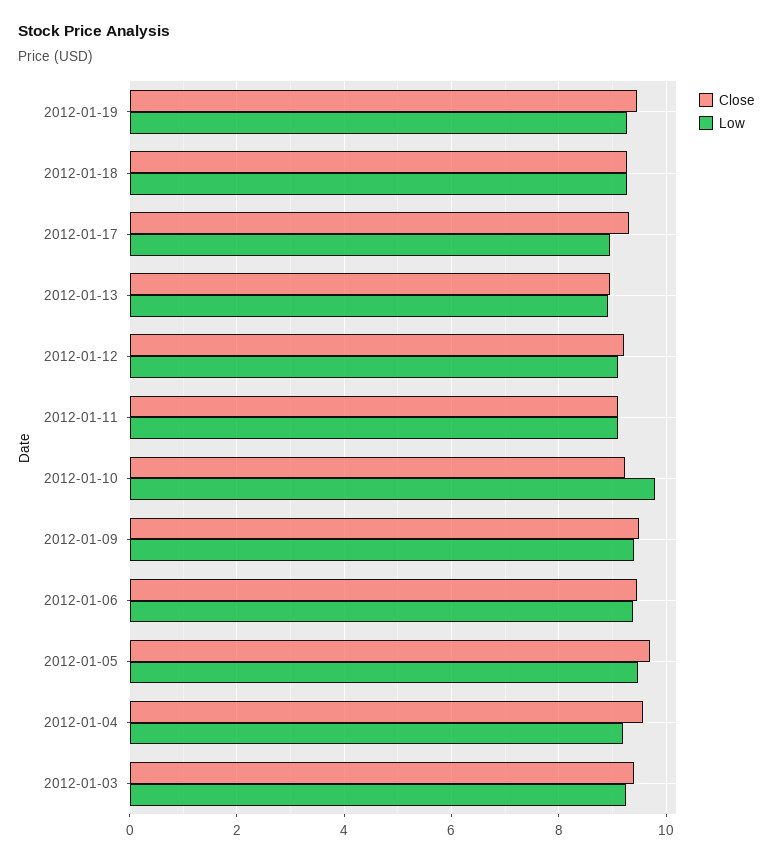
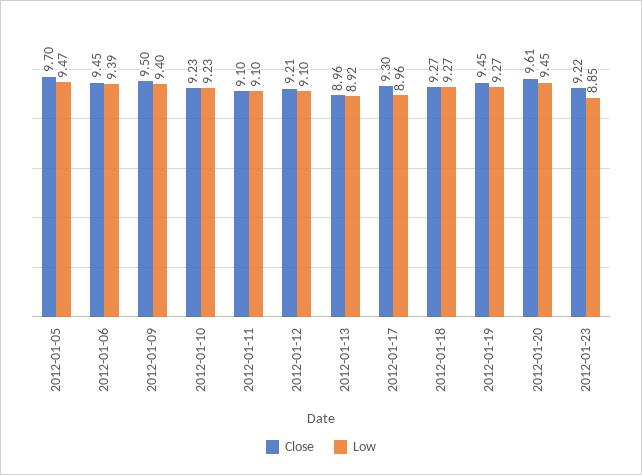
Low, 2012-01-10: 9.8 -> 9.23
Close, 2012-01-04: 9.6 -> none
Low, 2012-01-04: 9.2 -> none
Close, 2012-01-03: 9.4 -> none
Low, 2012-01-03: 9.2 -> none
Close, 2012-01-20: none -> 9.61
Low, 2012-01-20: none -> 9.45
Close, 2012-01-23: none -> 9.22
Low, 2012-01-23: none -> 8.85

